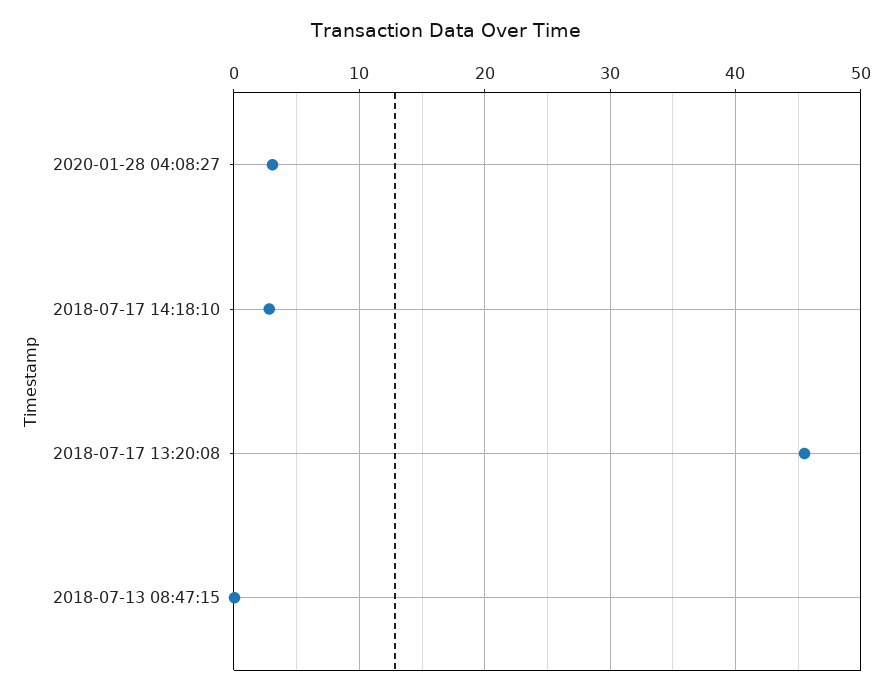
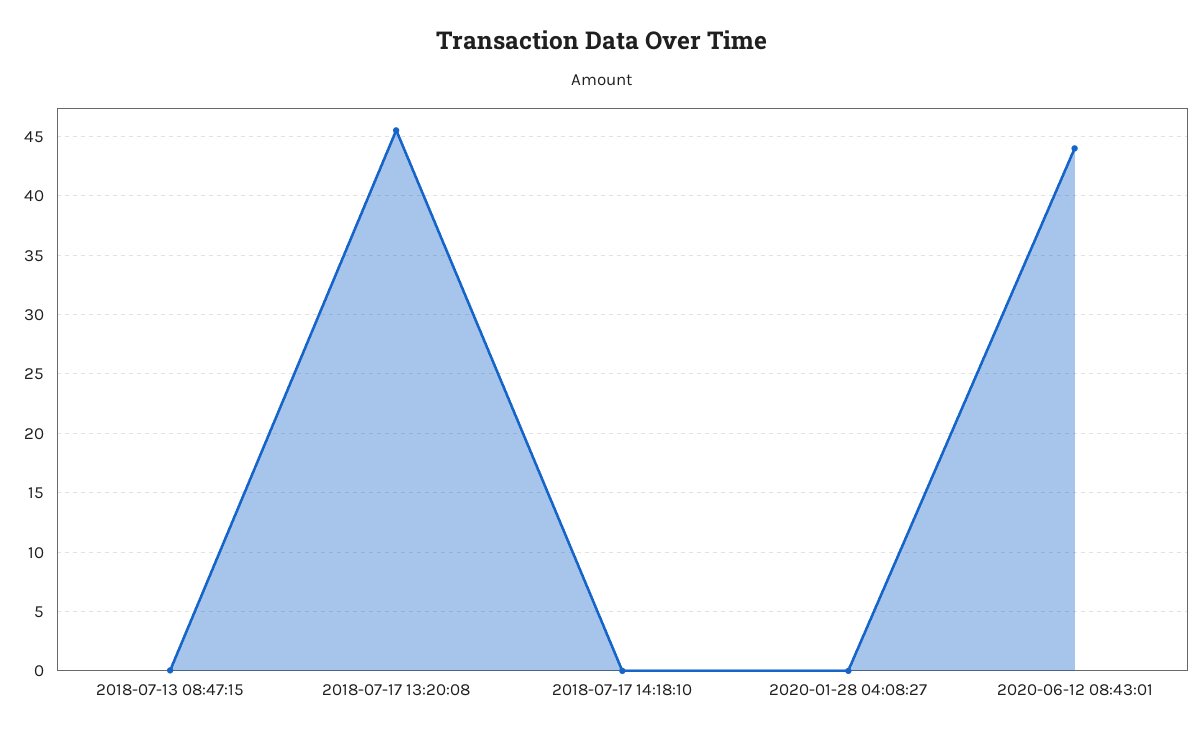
2020-01-28 04:08:27: 3 -> 0
2018-07-17 14:18:10: 3 -> 0
2020-06-12 08:43:01: none -> 44

